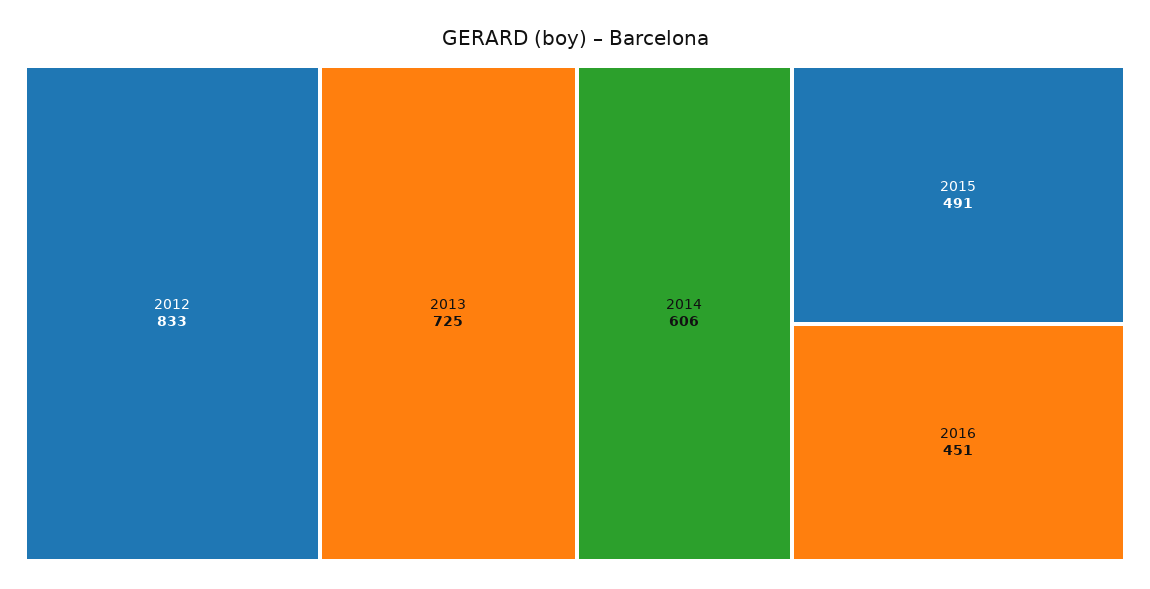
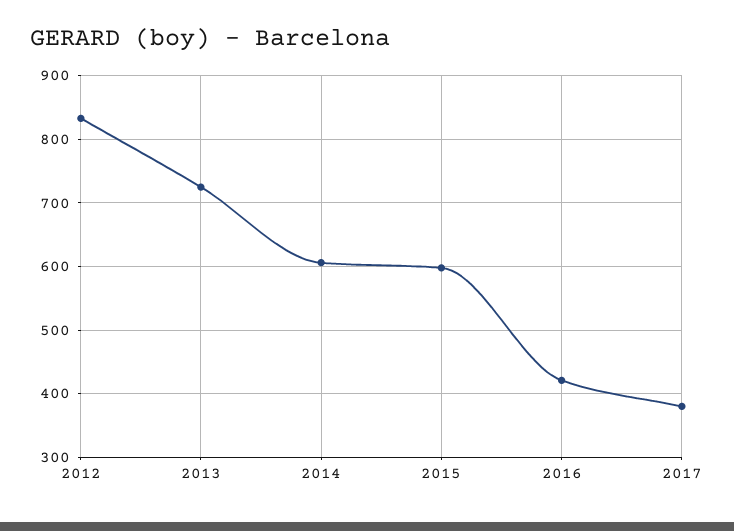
2015: 491 -> 600
2016: 451 -> 420
2017: none -> 380

